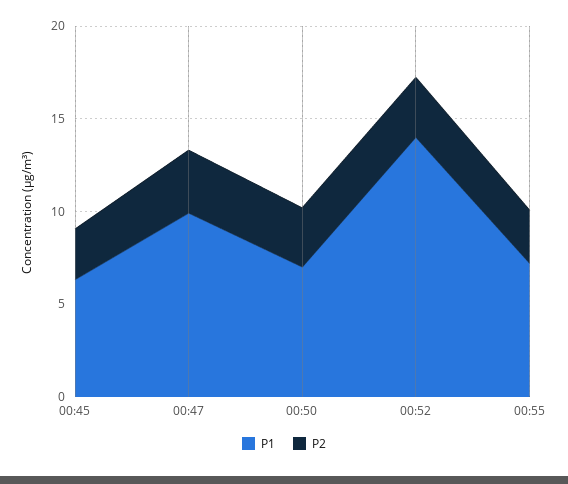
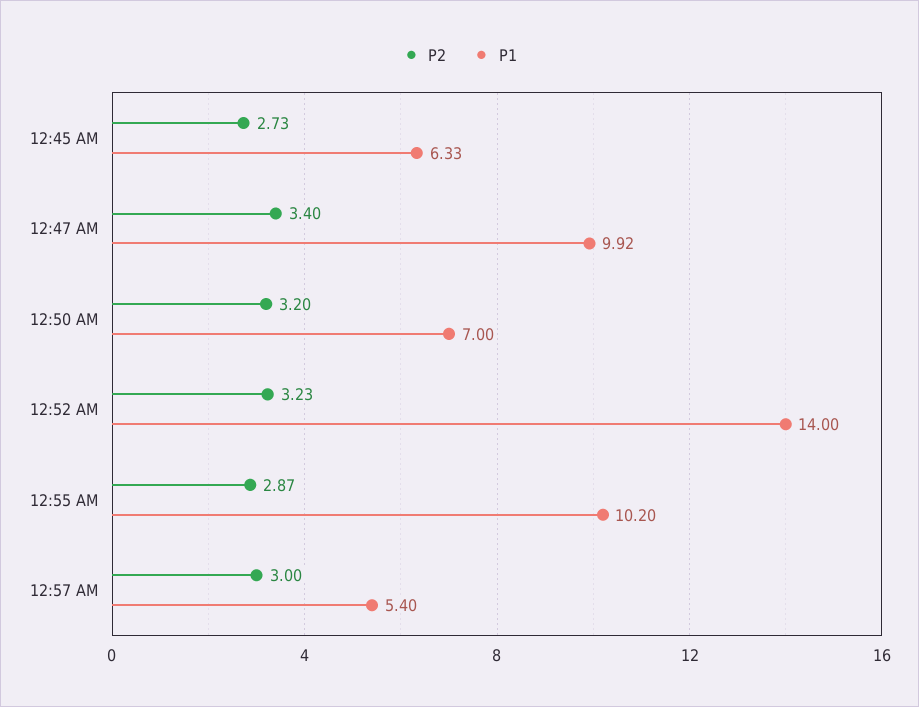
P1, 00:55: 7 -> 10.2
P2, 12:57 AM: none -> 3
P1, 12:57 AM: none -> 5.4

